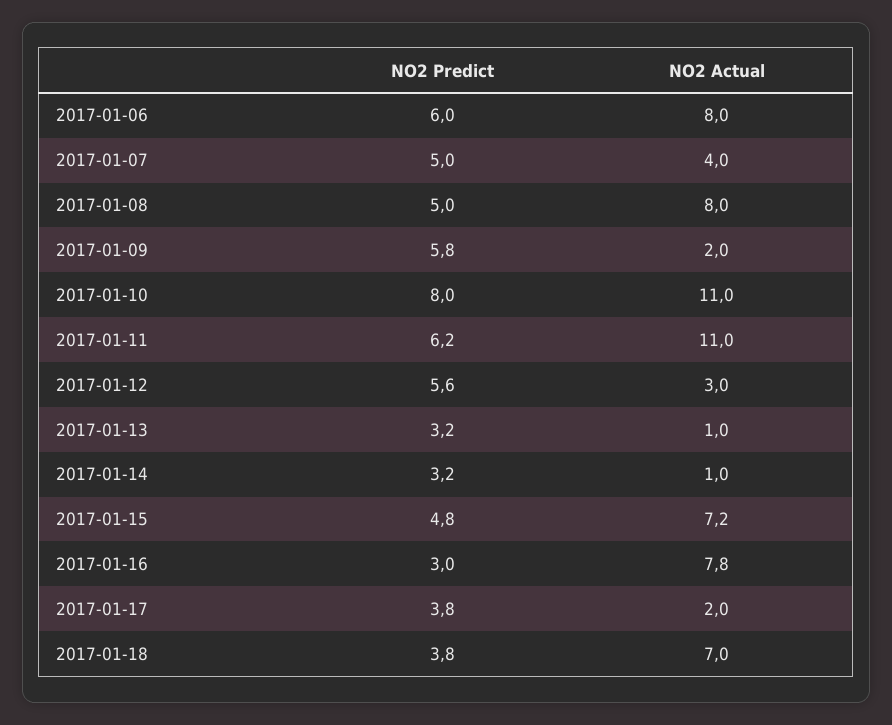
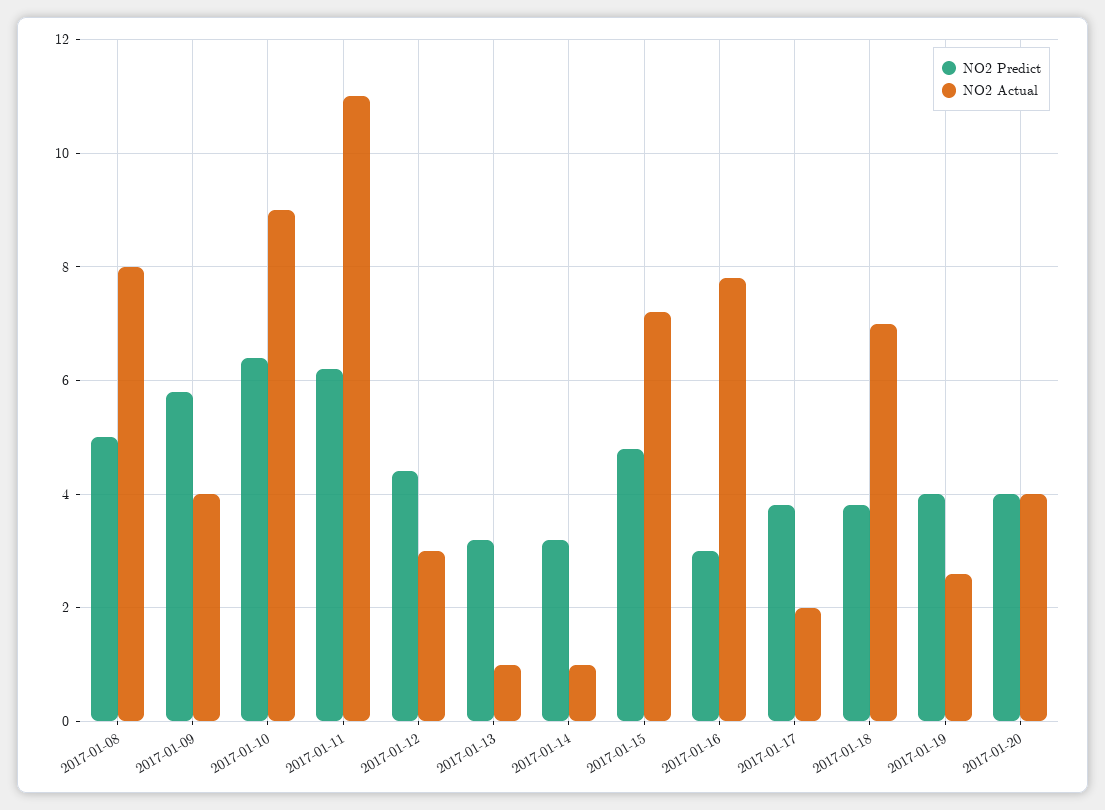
NO2 Predict, 2017-01-06: 6 -> none
NO2 Actual, 2017-01-06: 8 -> none
NO2 Predict, 2017-01-07: 5 -> none
NO2 Actual, 2017-01-07: 4 -> none
NO2 Actual, 2017-01-09: 2 -> 4
NO2 Predict, 2017-01-10: 8 -> 6.5
NO2 Actual, 2017-01-10: 11 -> 9
NO2 Predict, 2017-01-12: 5.6 -> 4.5
NO2 Predict, 2017-01-19: none -> 4
NO2 Actual, 2017-01-19: none -> 2.5
NO2 Predict, 2017-01-20: none -> 4
NO2 Actual, 2017-01-20: none -> 4

